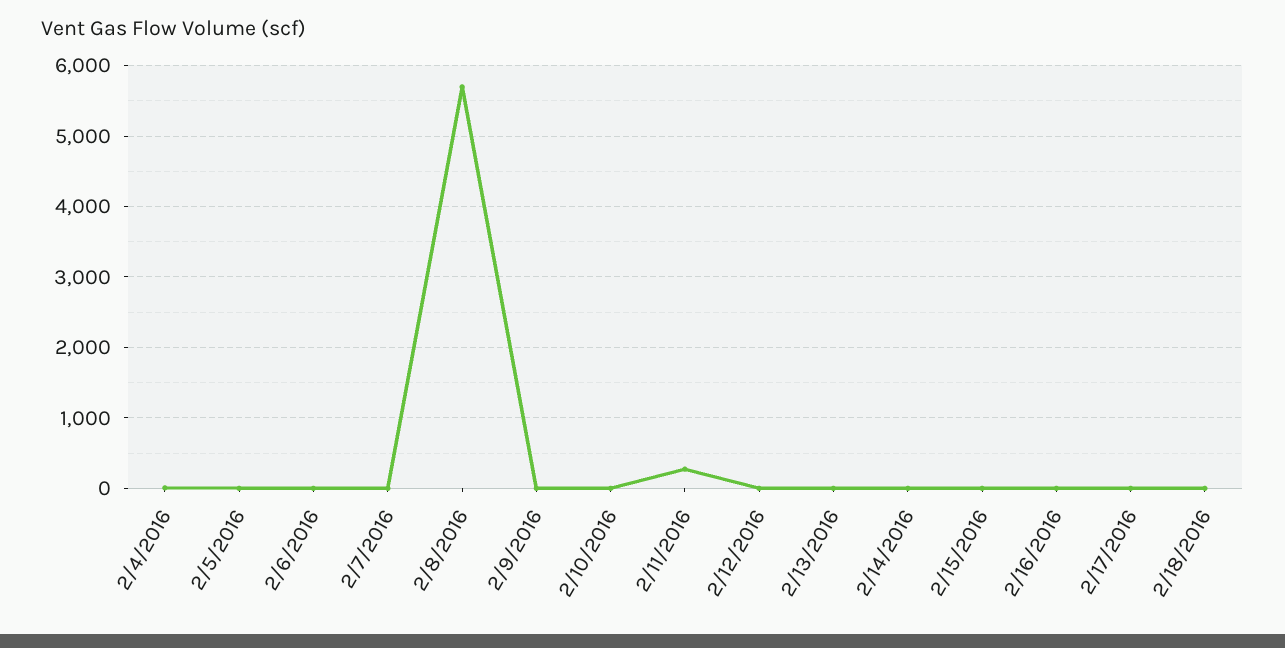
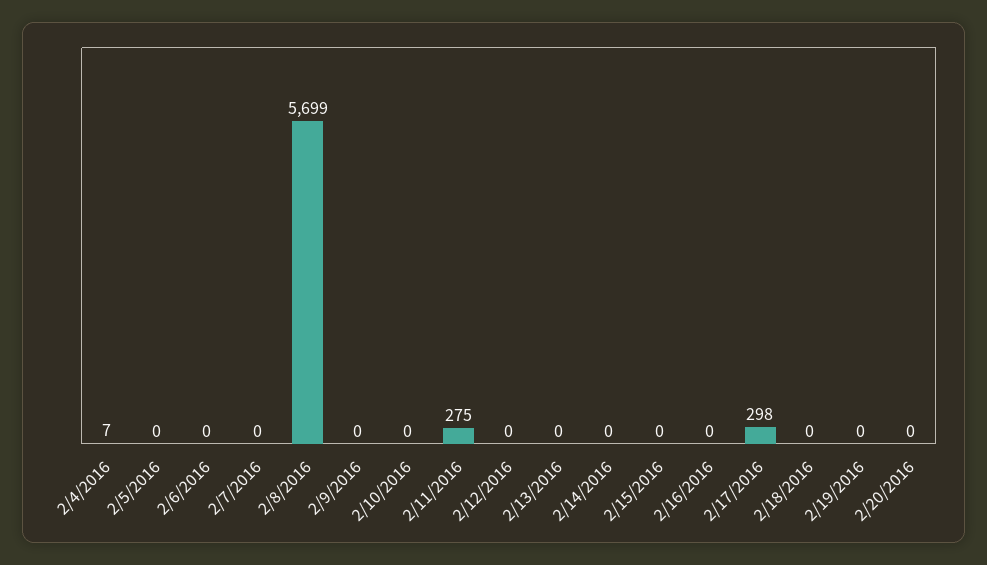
2/17/2016: 0 -> 298
2/19/2016: none -> 0
2/20/2016: none -> 0

